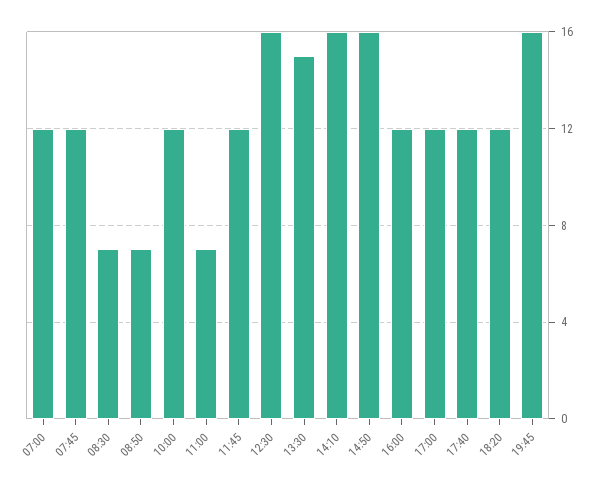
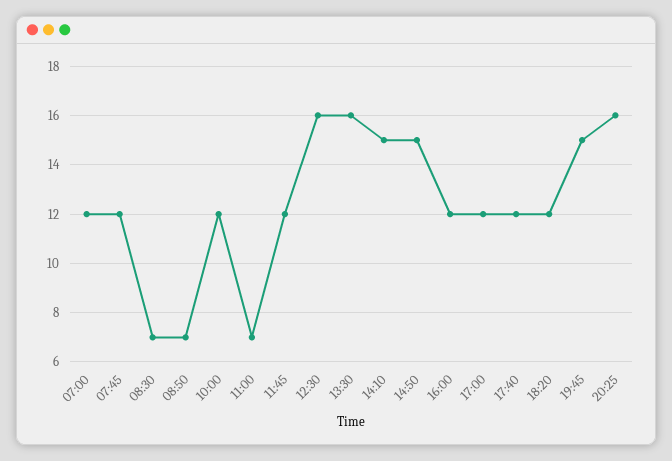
13:30: 15 -> 16
14:10: 16 -> 15
14:50: 16 -> 15
19:45: 16 -> 15
20:25: none -> 16

